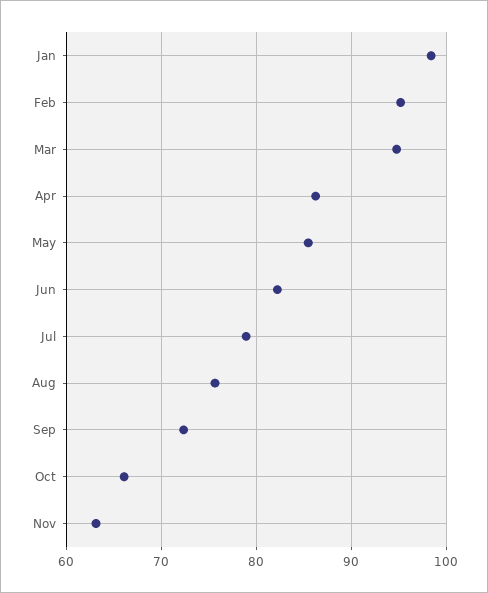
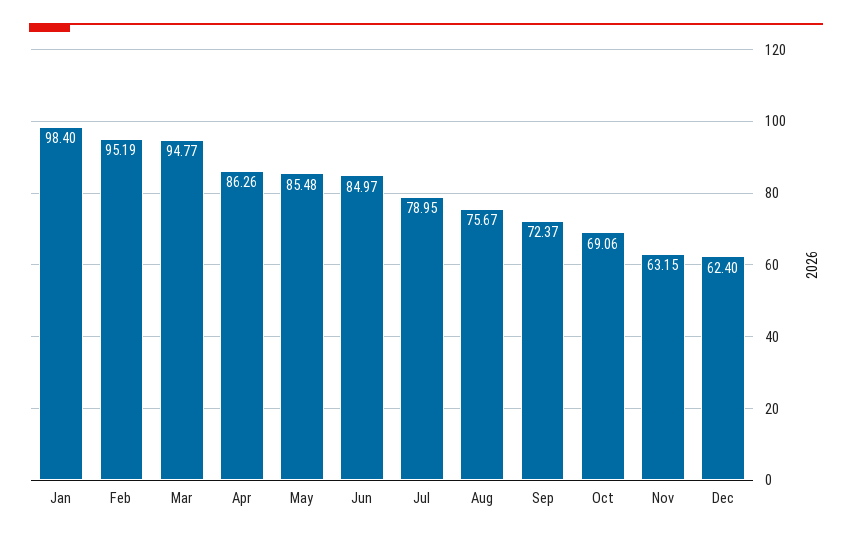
Jun: 82 -> 84.97
Oct: 66 -> 69.06
Dec: none -> 62.4

